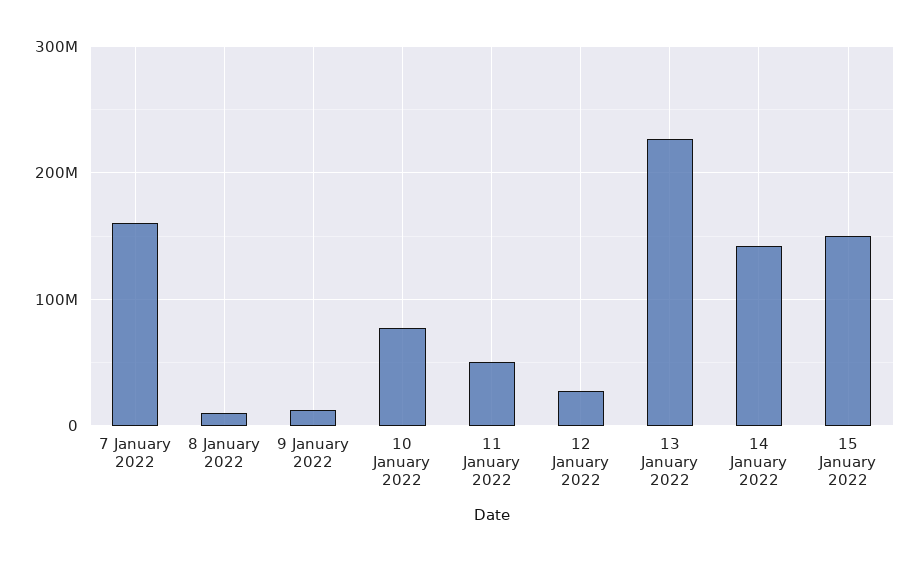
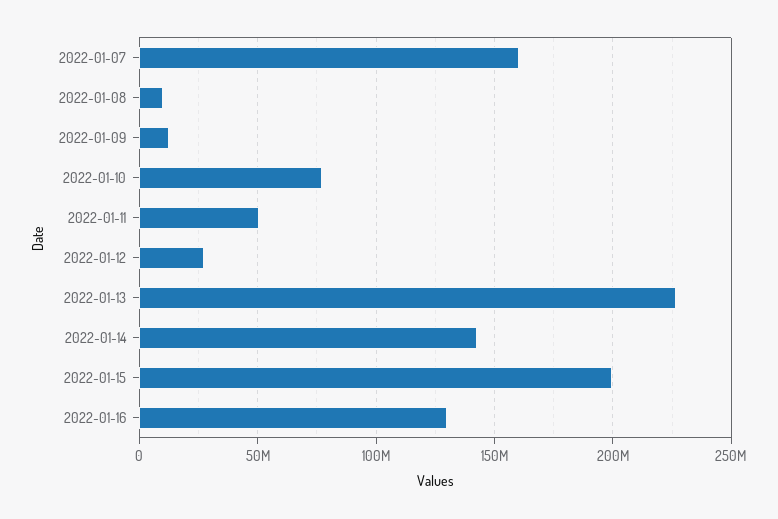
15 January 2022: 150000000 -> 200000000
2022-01-16: none -> 130000000

